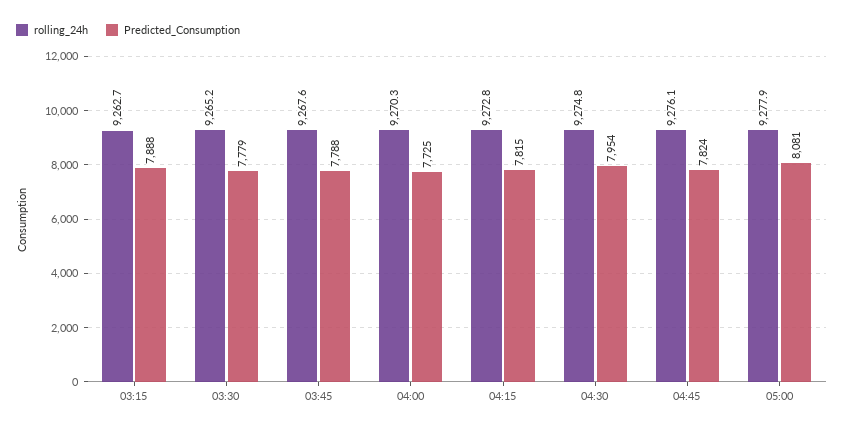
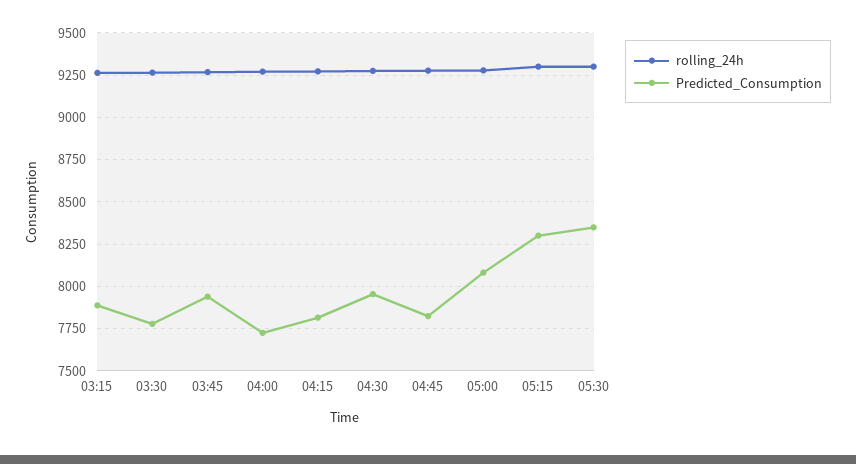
Predicted_Consumption, 03:45: 7788 -> 7950
rolling_24h, 05:15: none -> 9300
Predicted_Consumption, 05:15: none -> 8300
rolling_24h, 05:30: none -> 9300
Predicted_Consumption, 05:30: none -> 8350

